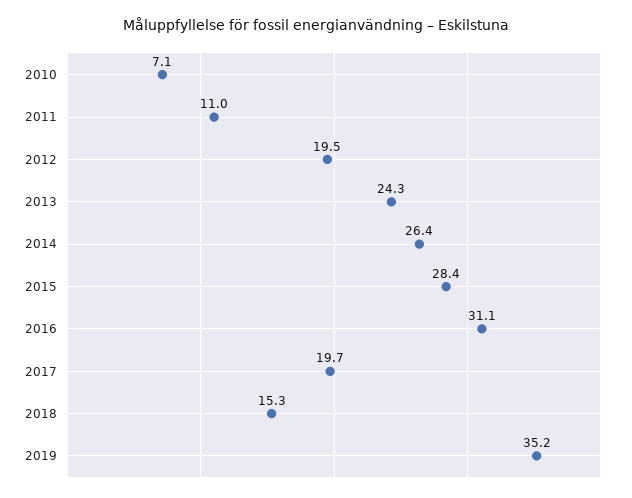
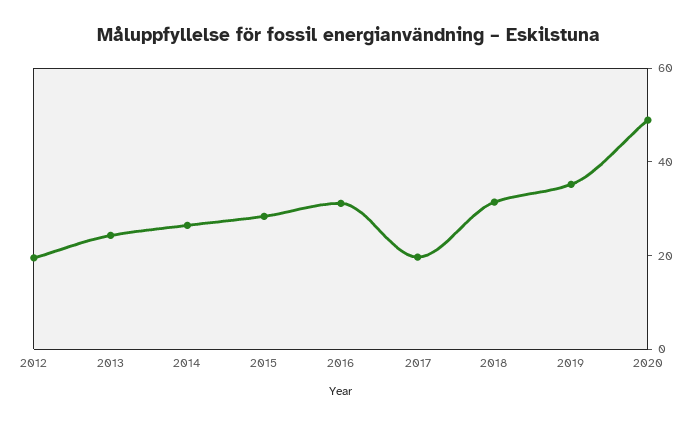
2010: 7.1 -> none
2011: 11 -> none
2018: 15.3 -> 30
2020: none -> 50

